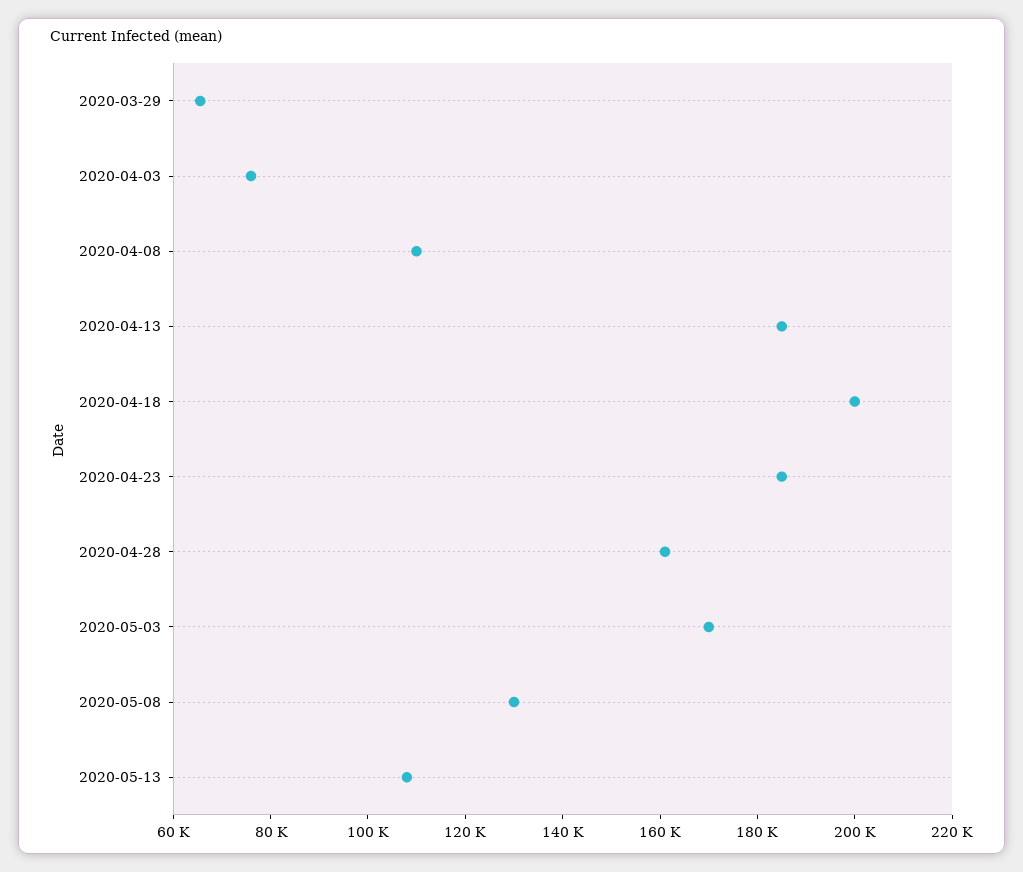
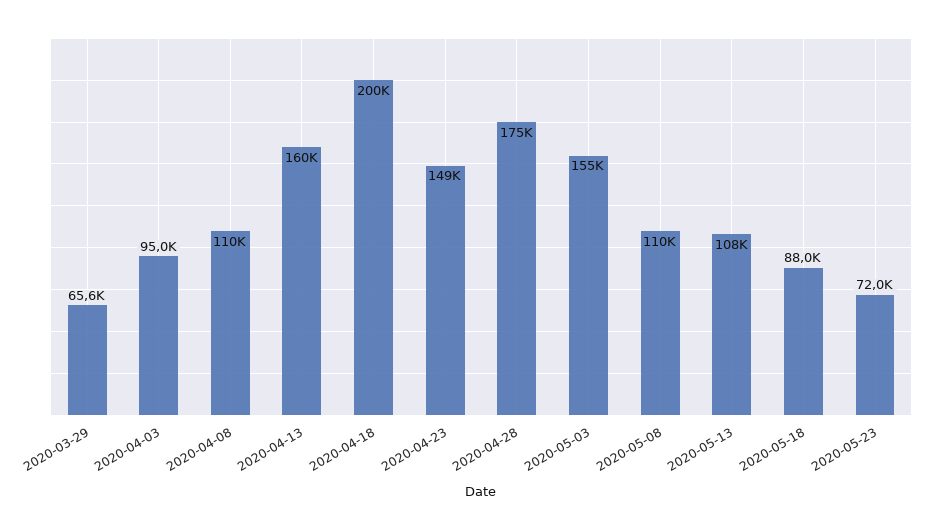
2020-04-03: 75000 -> 95000
2020-04-13: 185000 -> 160000
2020-04-23: 185000 -> 149000
2020-04-28: 160000 -> 175000
2020-05-03: 170000 -> 155000
2020-05-08: 130000 -> 110000
2020-05-18: none -> 88000
2020-05-23: none -> 72000

